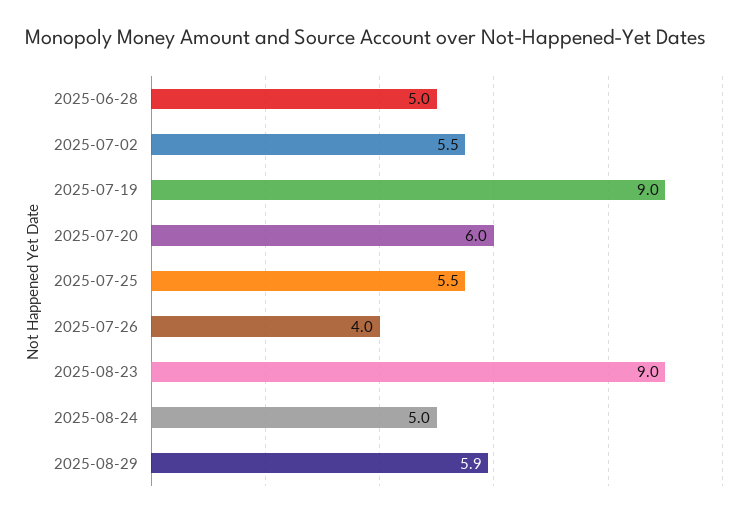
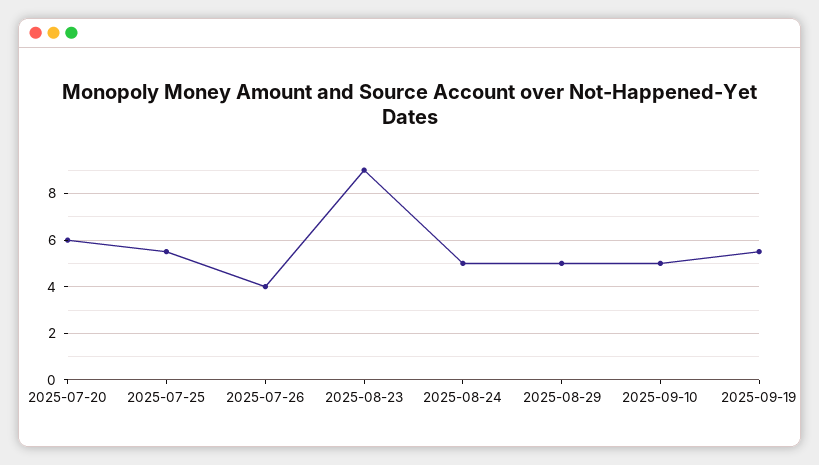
2025-06-28: 5 -> none
2025-07-02: 5.5 -> none
2025-07-19: 9 -> none
2025-08-29: 5.9 -> 5
2025-09-10: none -> 5
2025-09-19: none -> 5.5

